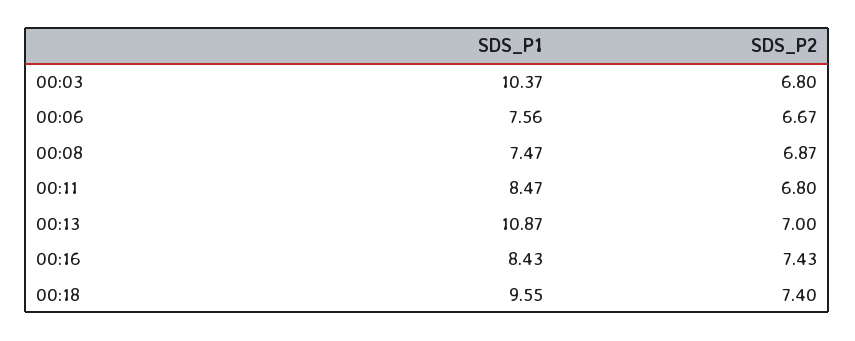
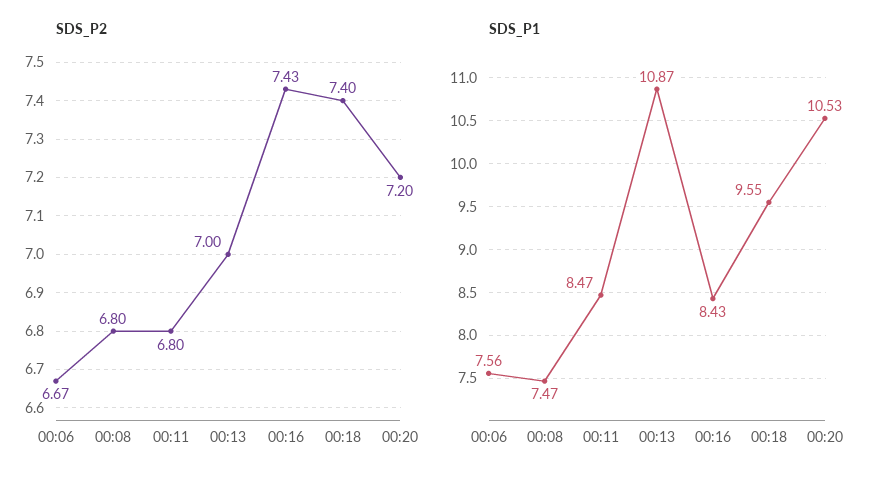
SDS_P1, 00:03: 10.37 -> none
SDS_P2, 00:03: 6.8 -> none
SDS_P2, 00:08: 6.87 -> 6.8
SDS_P2, 00:20: none -> 7.2
SDS_P1, 00:20: none -> 10.53

